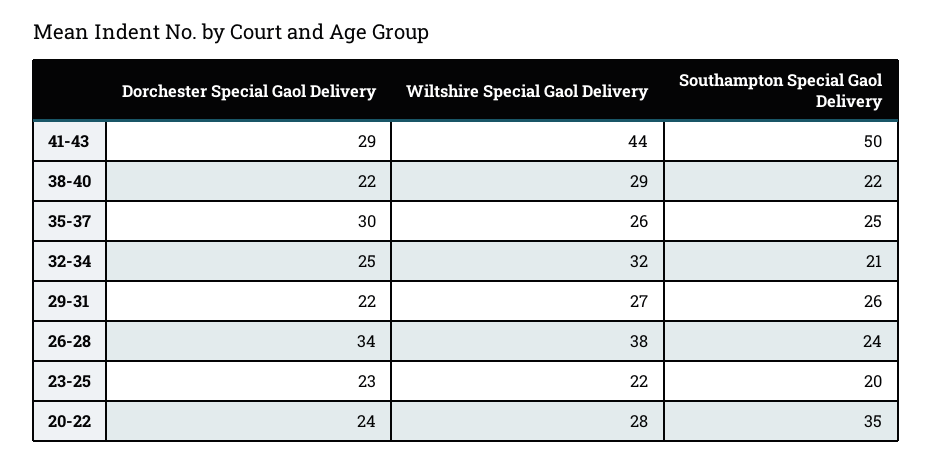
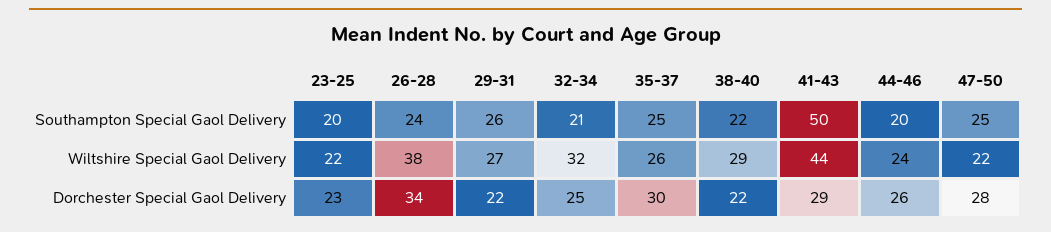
Dorchester Special Gaol Delivery, 20-22: 24 -> none
Wiltshire Special Gaol Delivery, 20-22: 28 -> none
Southampton Special Gaol Delivery, 20-22: 35 -> none
Southampton Special Gaol Delivery, 44-46: none -> 20
Southampton Special Gaol Delivery, 47-50: none -> 25
Wiltshire Special Gaol Delivery, 44-46: none -> 24
Wiltshire Special Gaol Delivery, 47-50: none -> 22
Dorchester Special Gaol Delivery, 44-46: none -> 26
Dorchester Special Gaol Delivery, 47-50: none -> 28

